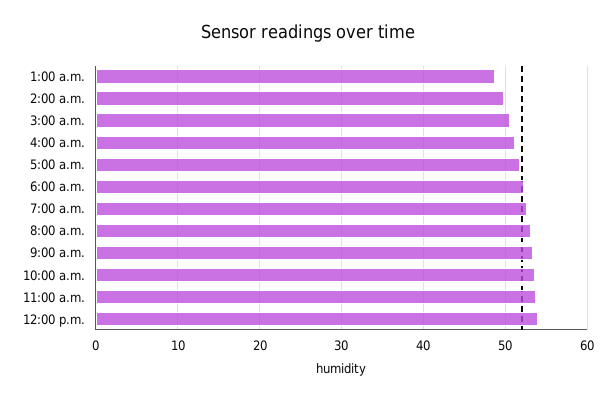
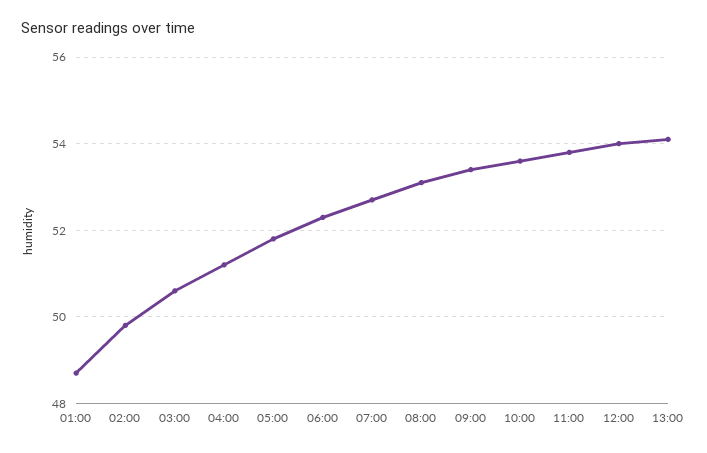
13:00: none -> 54

